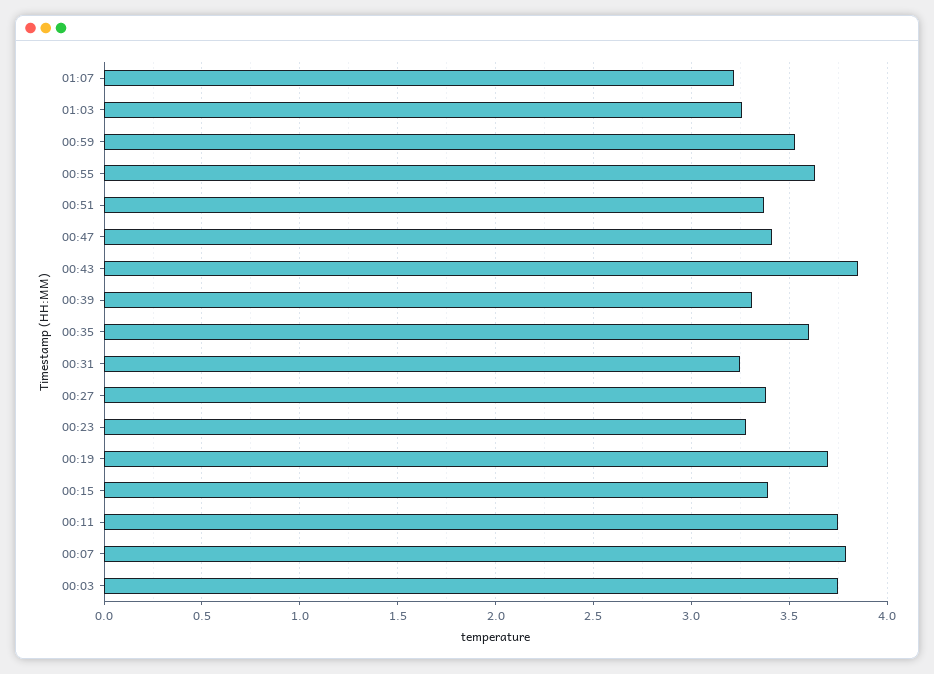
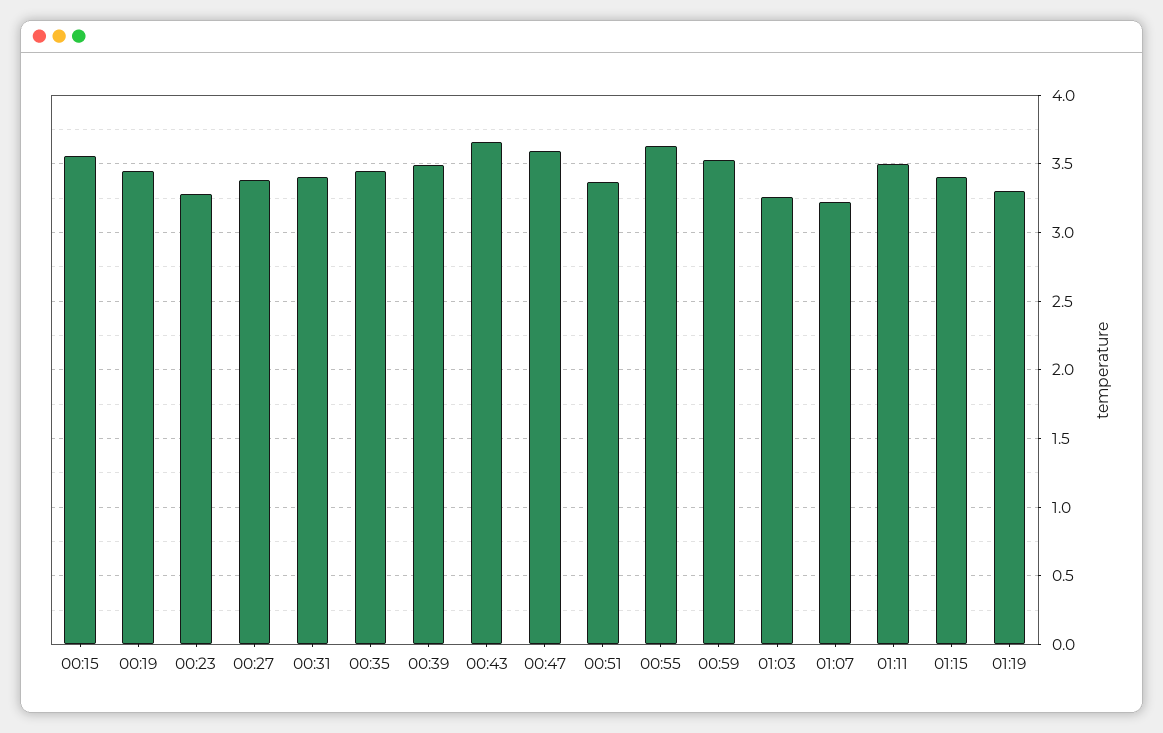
00:47: 3.4 -> 3.6
00:43: 3.85 -> 3.65
00:39: 3.3 -> 3.5
00:35: 3.6 -> 3.45
00:31: 3.25 -> 3.4
00:19: 3.7 -> 3.45
00:15: 3.4 -> 3.55
00:11: 3.75 -> none
00:07: 3.8 -> none
00:03: 3.75 -> none
01:11: none -> 3.5
01:15: none -> 3.4
01:19: none -> 3.3

